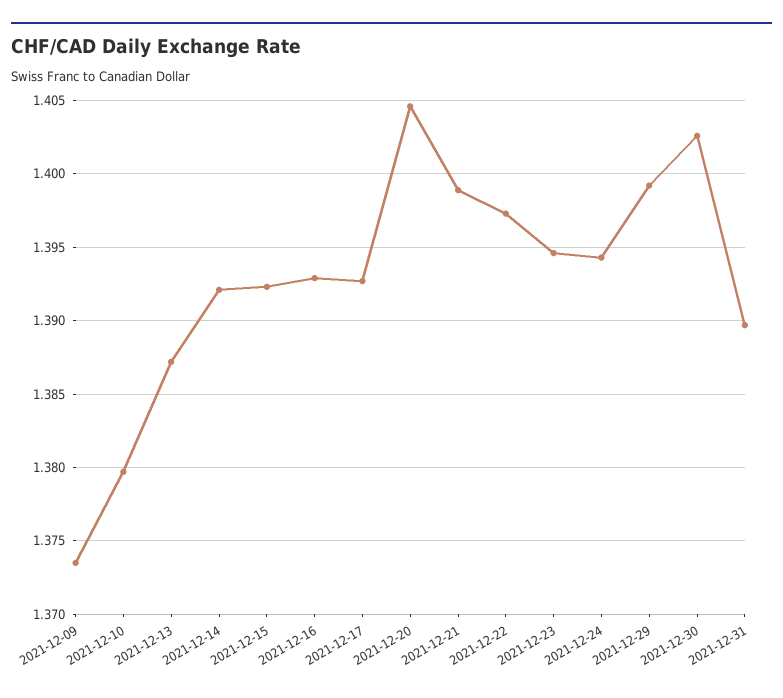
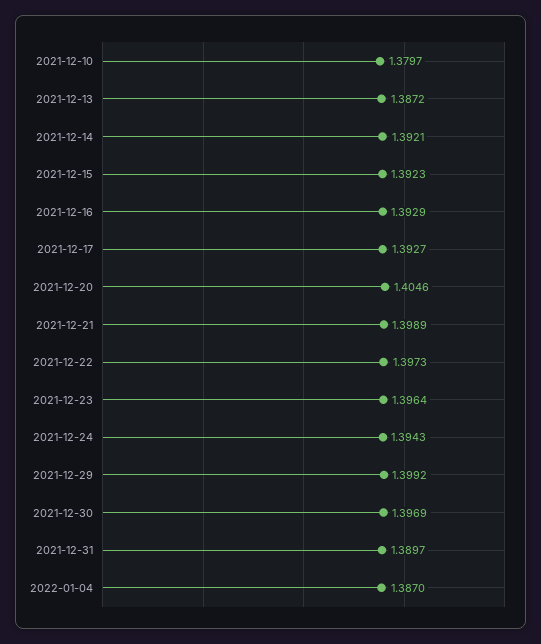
2021-12-09: 1.3735 -> none
2021-12-23: 1.3945 -> 1.3964
2021-12-30: 1.4025 -> 1.3969
2022-01-04: none -> 1.387

